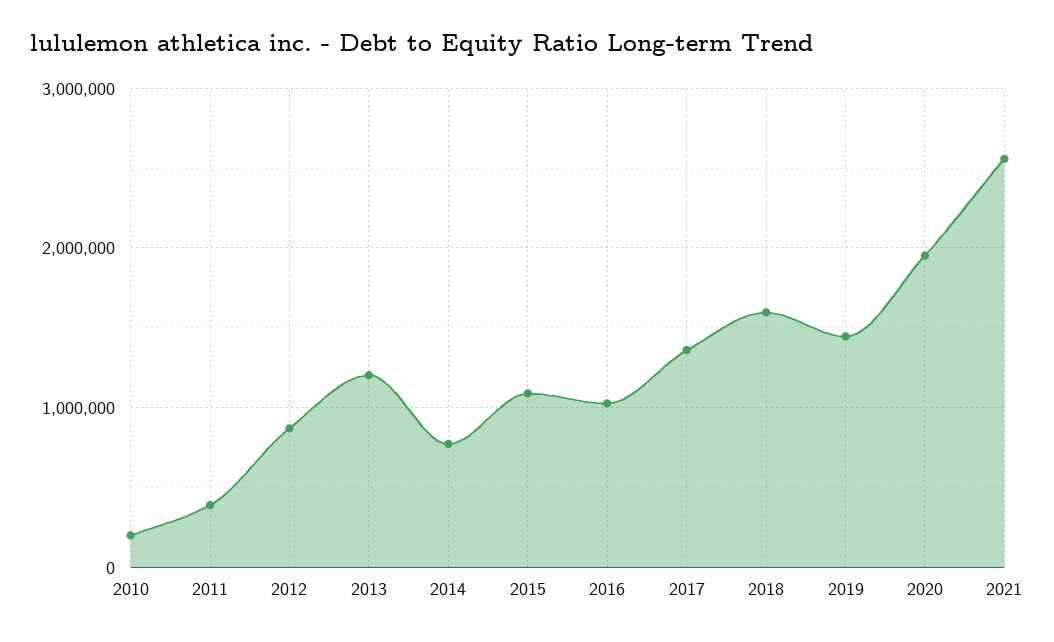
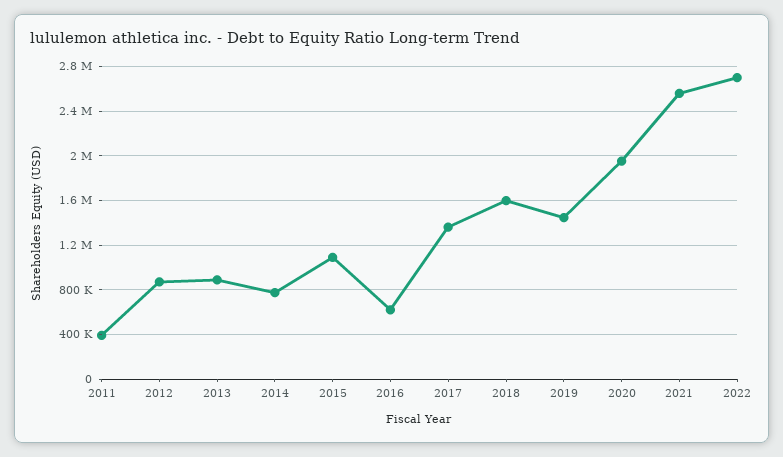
2010: 200000 -> none
2013: 1200000 -> 900000
2016: 1000000 -> 600000
2022: none -> 2700000

